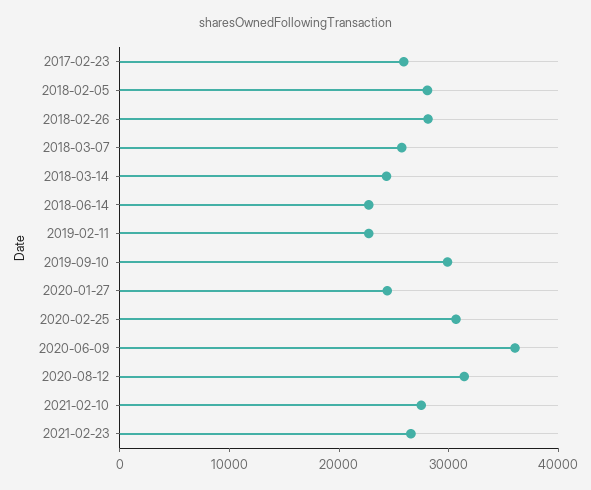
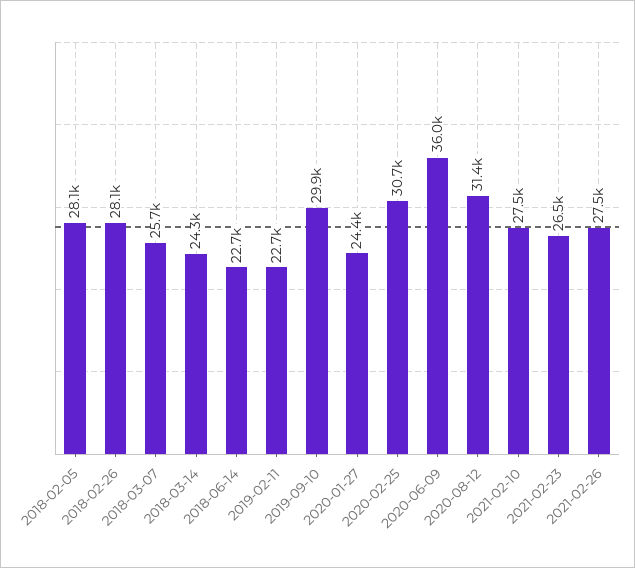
2017-02-23: 26000 -> none
2021-02-26: none -> 27500

